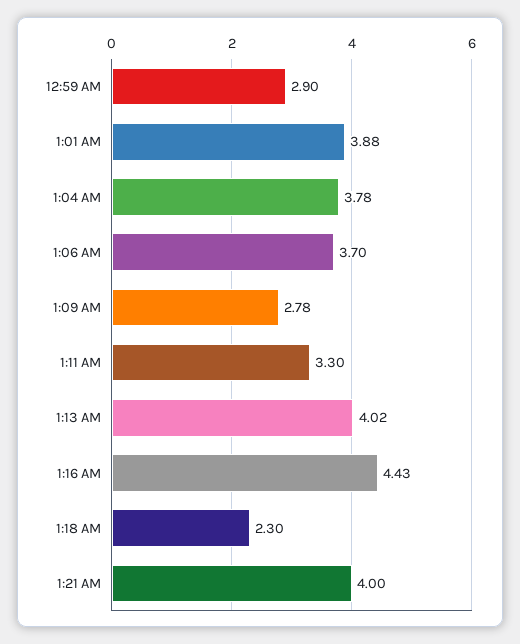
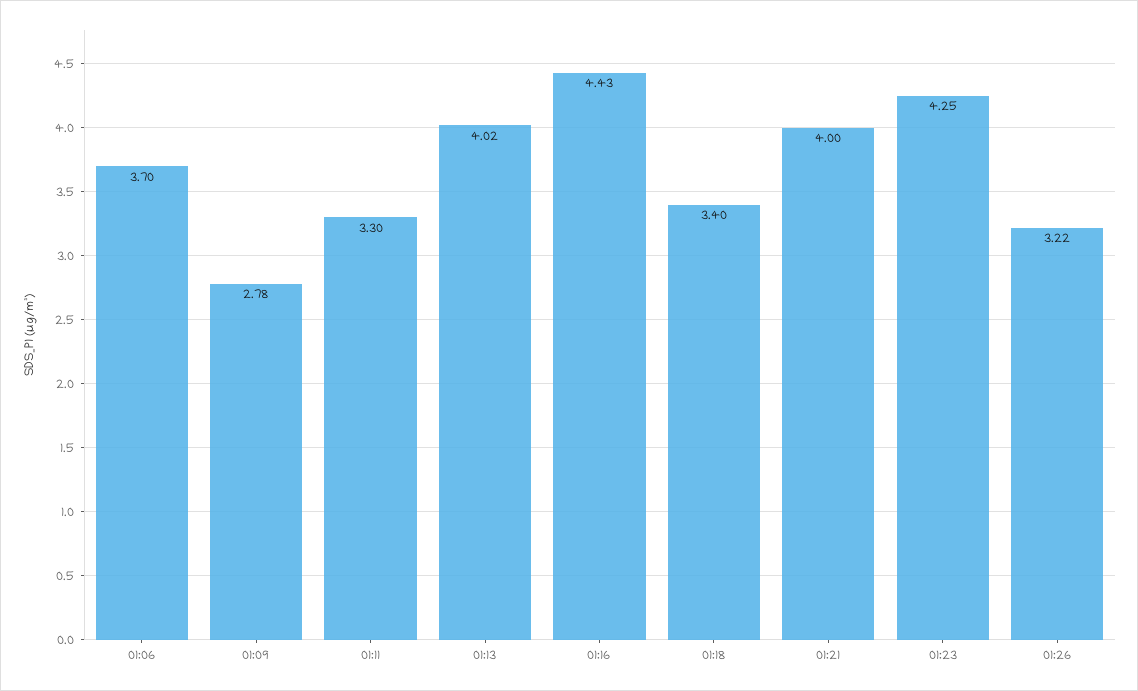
12:59 AM: 2.9 -> none
1:01 AM: 3.88 -> none
1:04 AM: 3.78 -> none
1:18 AM: 2.3 -> 3.4
01:23: none -> 4.25
01:26: none -> 3.22

